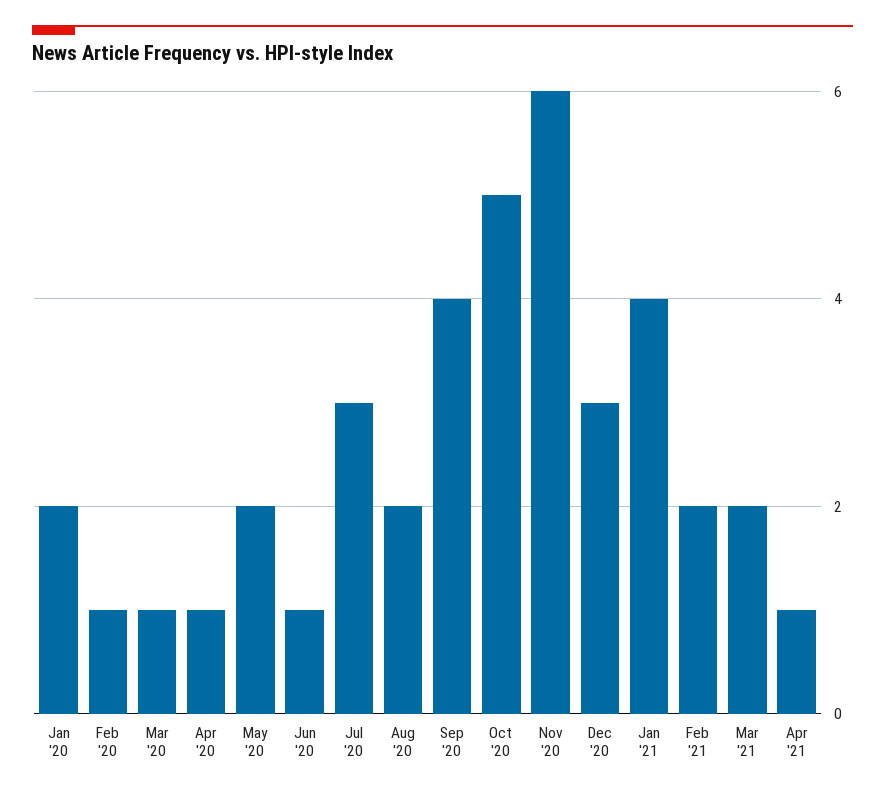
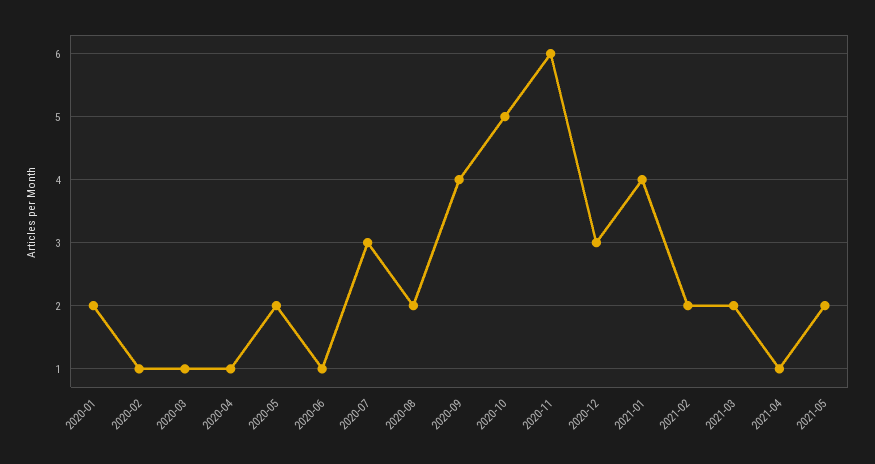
2021-05: none -> 2

